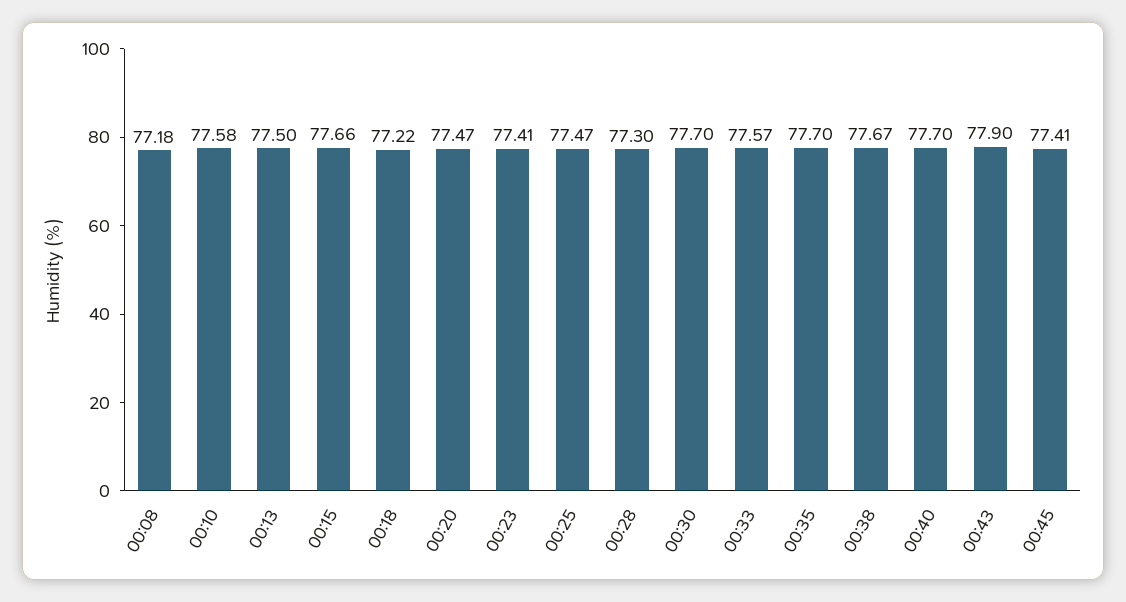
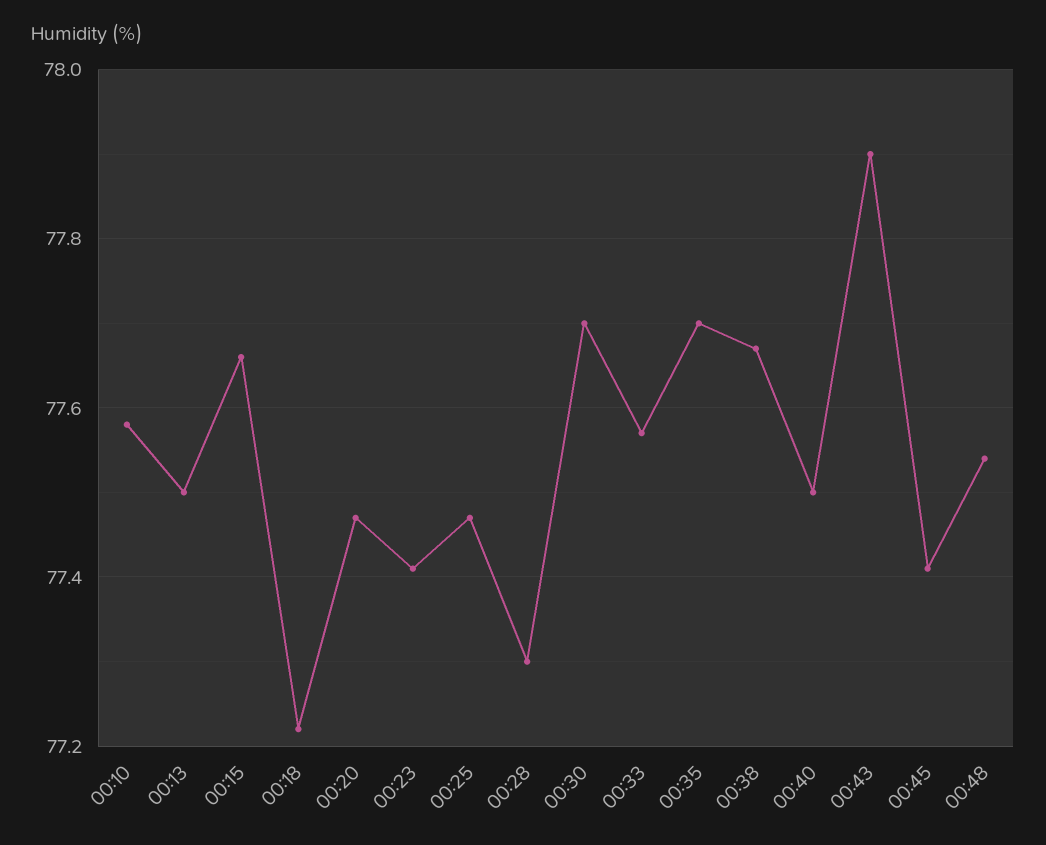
00:08: 77.18 -> none
00:40: 77.7 -> 77.5
00:48: none -> 77.55

